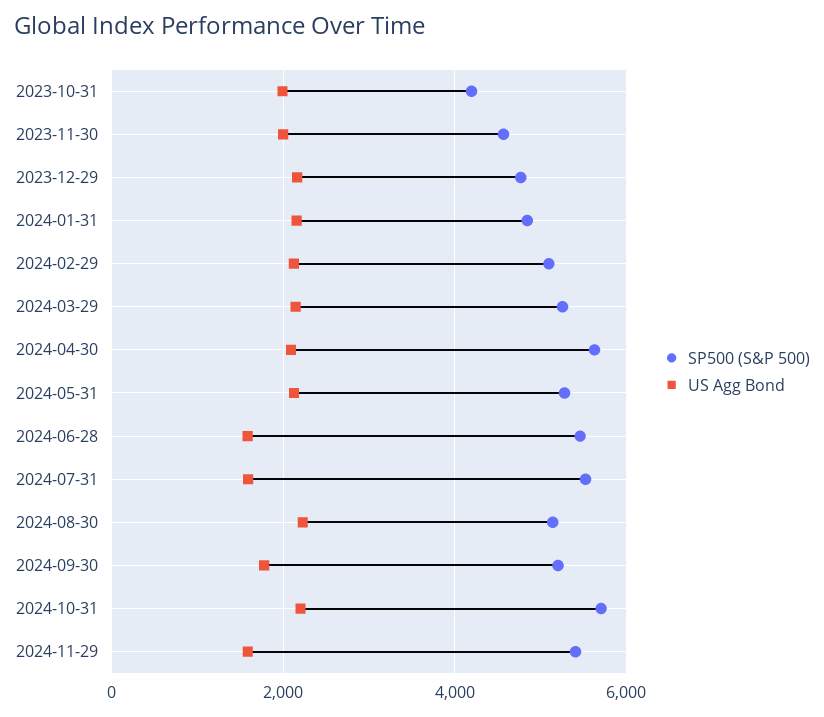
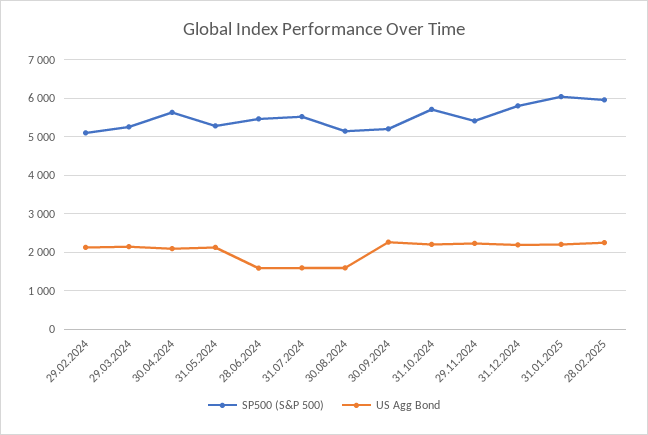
SP500 (S&P 500), 2023-10-31: 4200 -> none
US Agg Bond, 2023-10-31: 2000 -> none
SP500 (S&P 500), 2023-11-30: 4600 -> none
US Agg Bond, 2023-11-30: 2000 -> none
SP500 (S&P 500), 2023-12-29: 4800 -> none
US Agg Bond, 2023-12-29: 2200 -> none
SP500 (S&P 500), 2024-01-31: 4800 -> none
US Agg Bond, 2024-01-31: 2200 -> none
US Agg Bond, 2024-08-30: 2200 -> 1600
US Agg Bond, 2024-09-30: 1800 -> 2200
US Agg Bond, 2024-11-29: 1600 -> 2200
SP500 (S&P 500), 31.12.2024: none -> 5800
US Agg Bond, 31.12.2024: none -> 2200
SP500 (S&P 500), 31.01.2025: none -> 6000
US Agg Bond, 31.01.2025: none -> 2200
SP500 (S&P 500), 28.02.2025: none -> 6000
US Agg Bond, 28.02.2025: none -> 2200

